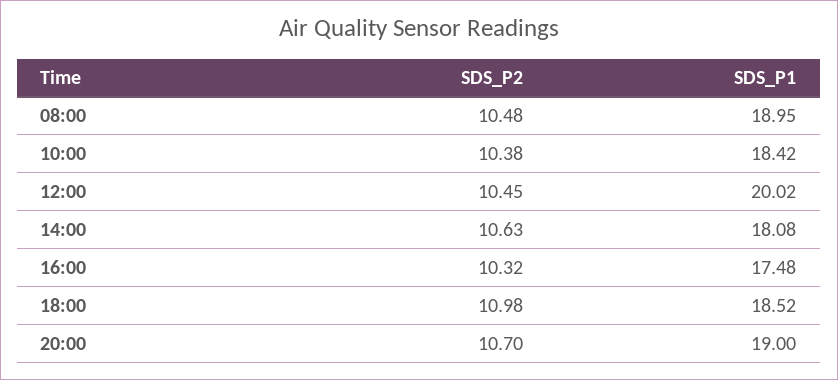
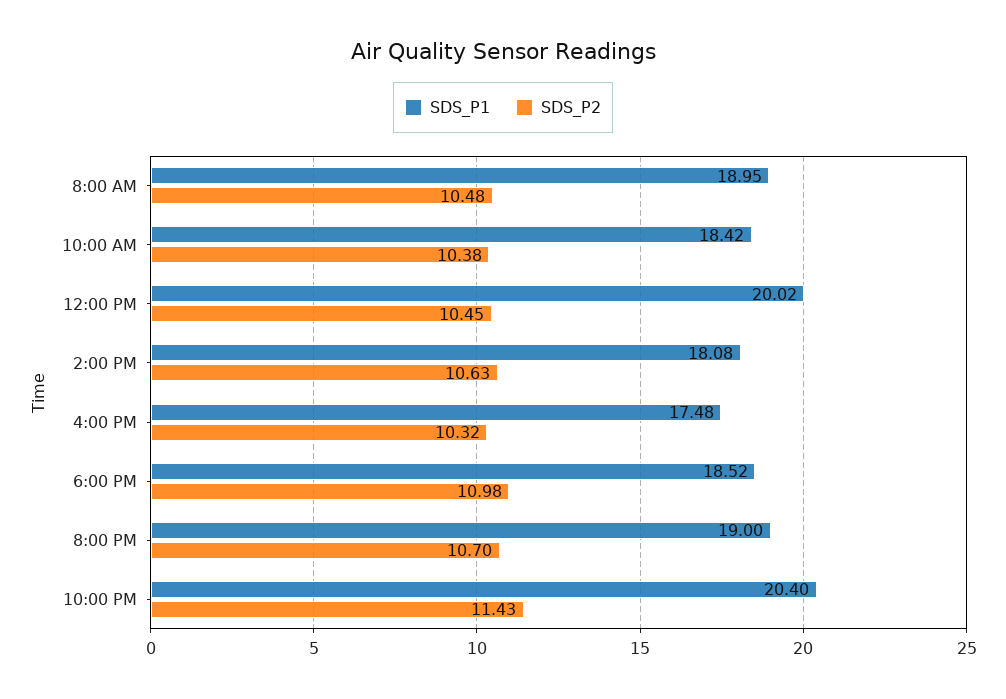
SDS_P1, 10:00 PM: none -> 20.4
SDS_P2, 10:00 PM: none -> 11.43

